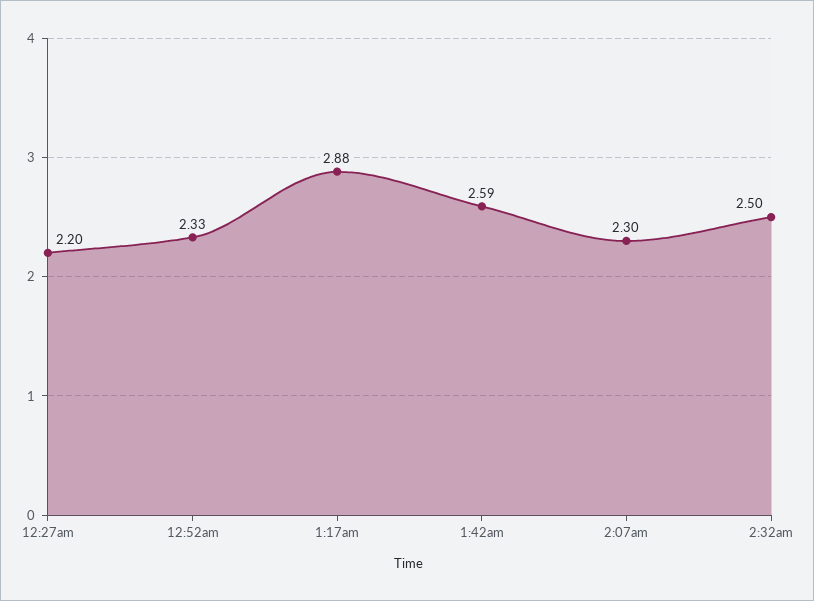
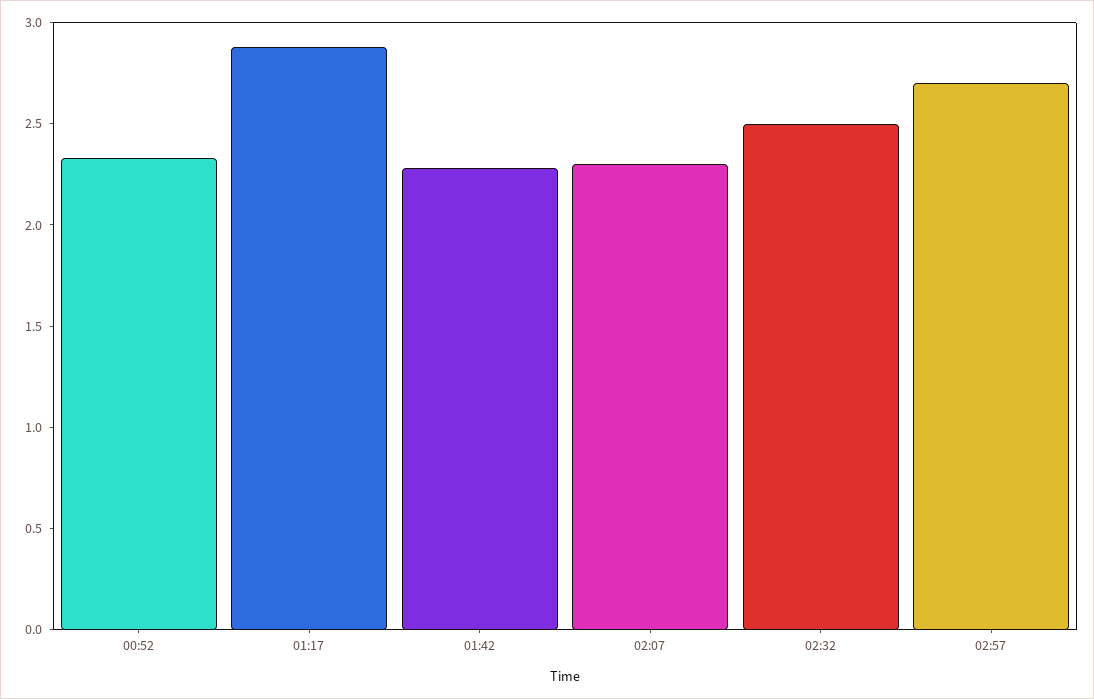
12:27am: 2.2 -> none
1:42am: 2.59 -> 2.3
02:57: none -> 2.7

